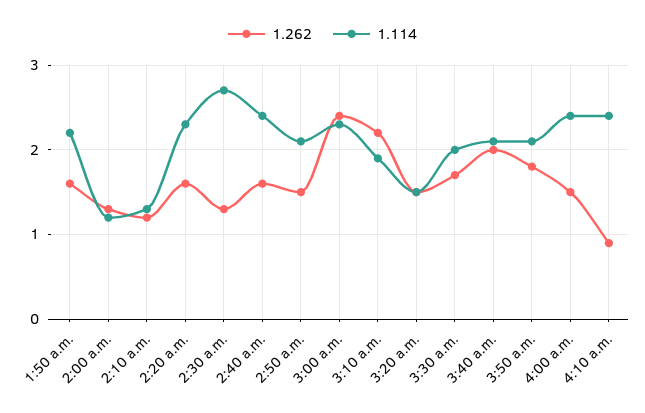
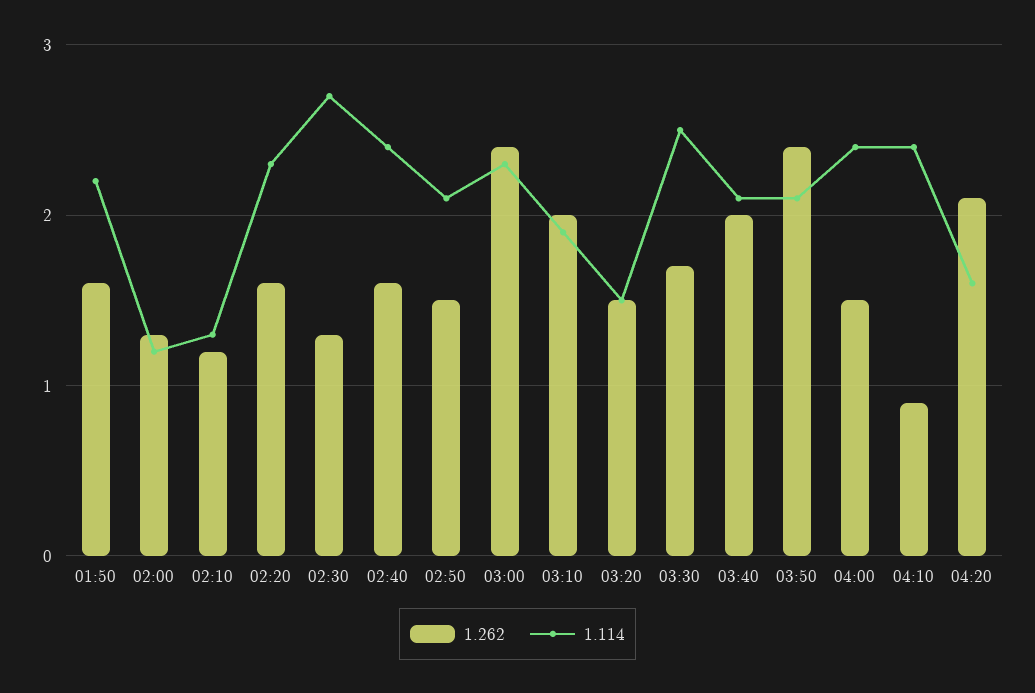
1.262, 3:10 a.m.: 2.2 -> 2
1.114, 3:30 a.m.: 2 -> 2.5
1.262, 3:50 a.m.: 1.8 -> 2.4
1.262, 04:20: none -> 2.1
1.114, 04:20: none -> 1.6

